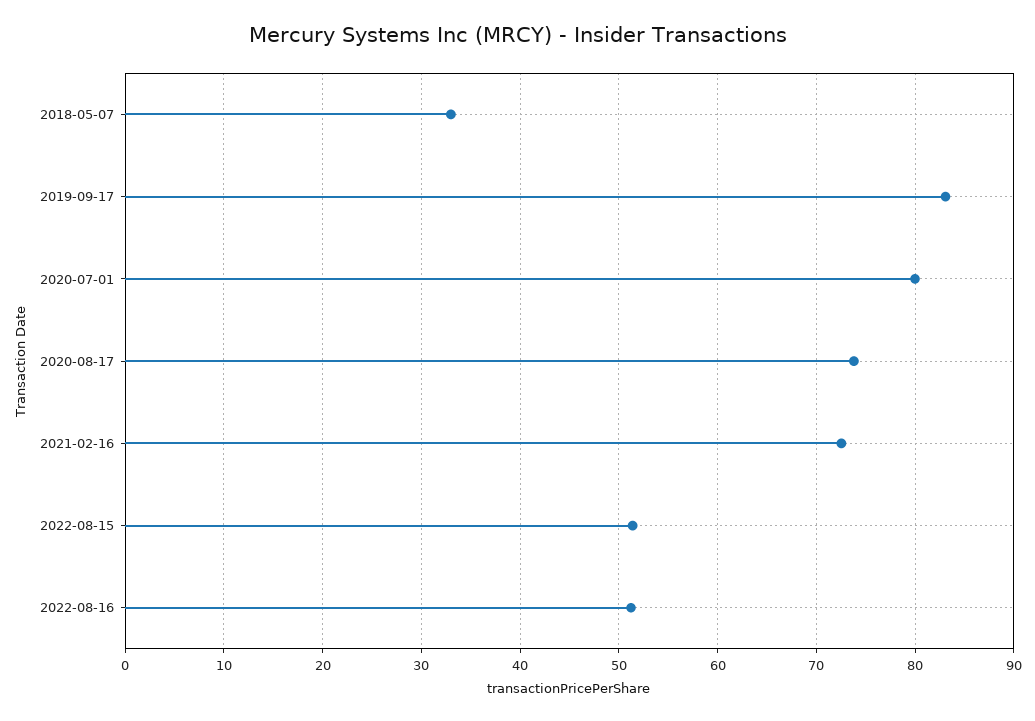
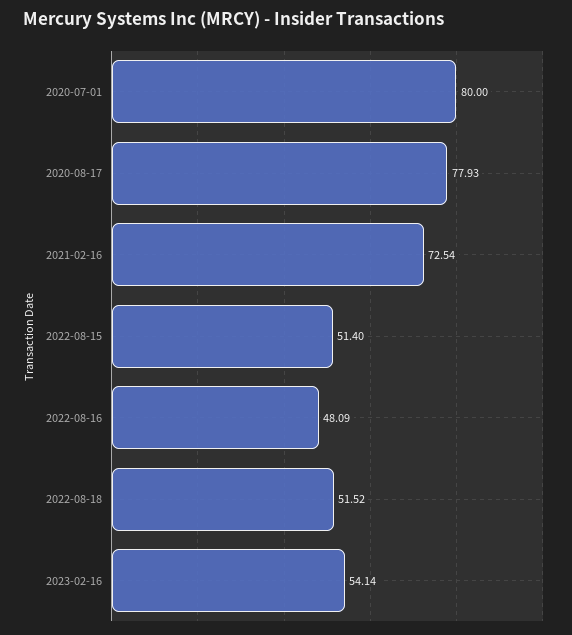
2018-05-07: 33 -> none
2019-09-17: 83 -> none
2020-08-17: 74 -> 77.93
2022-08-16: 51 -> 48.09
2022-08-18: none -> 51.52
2023-02-16: none -> 54.14

